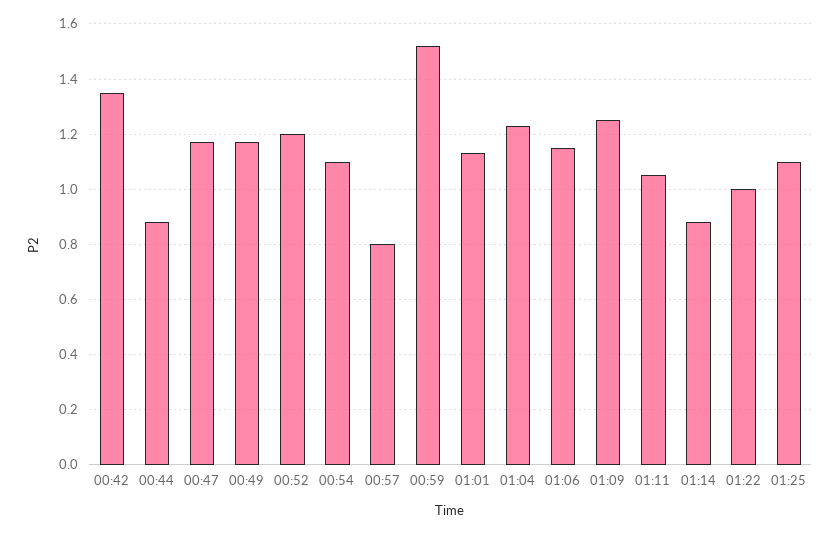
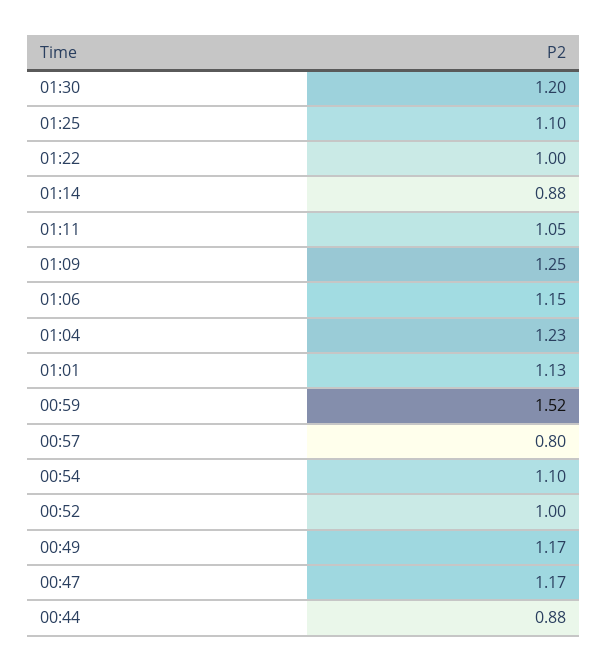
00:42: 1.35 -> none
00:52: 1.2 -> 1
01:30: none -> 1.2

